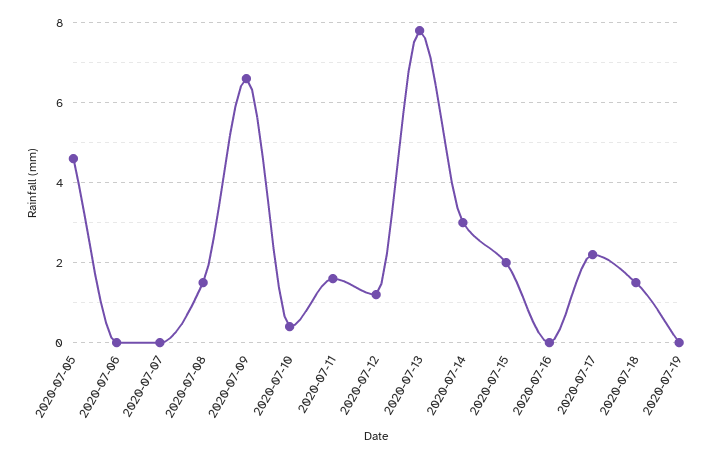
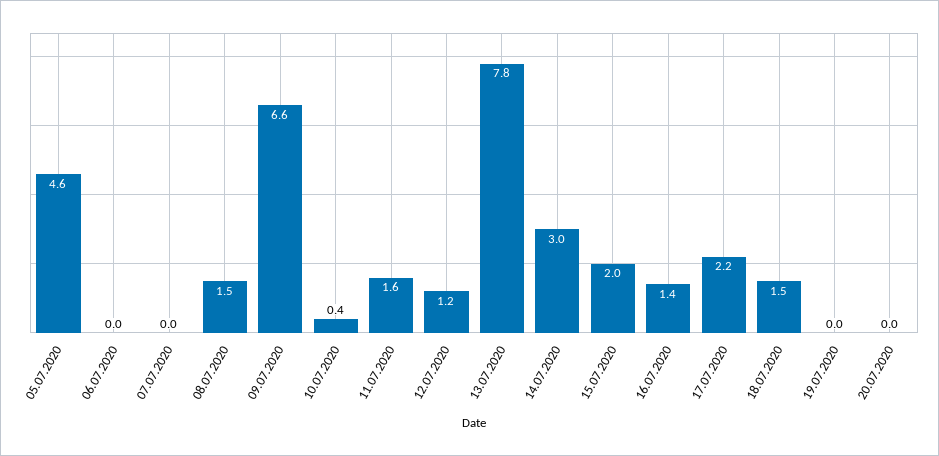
2020-07-16: 0 -> 1.4
20.07.2020: none -> 0

